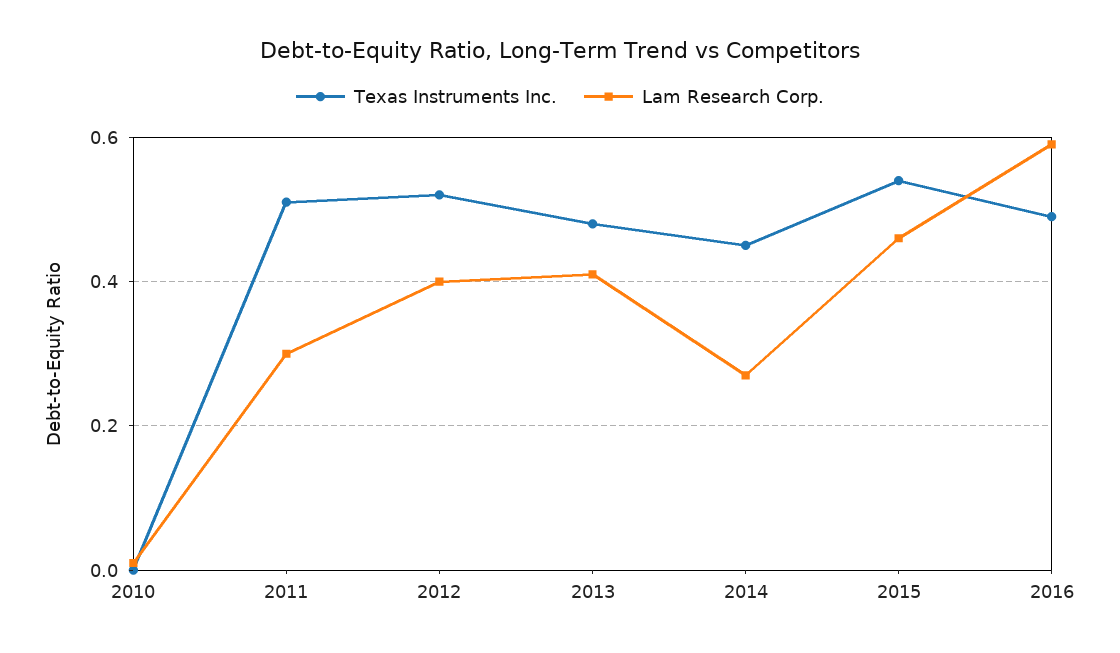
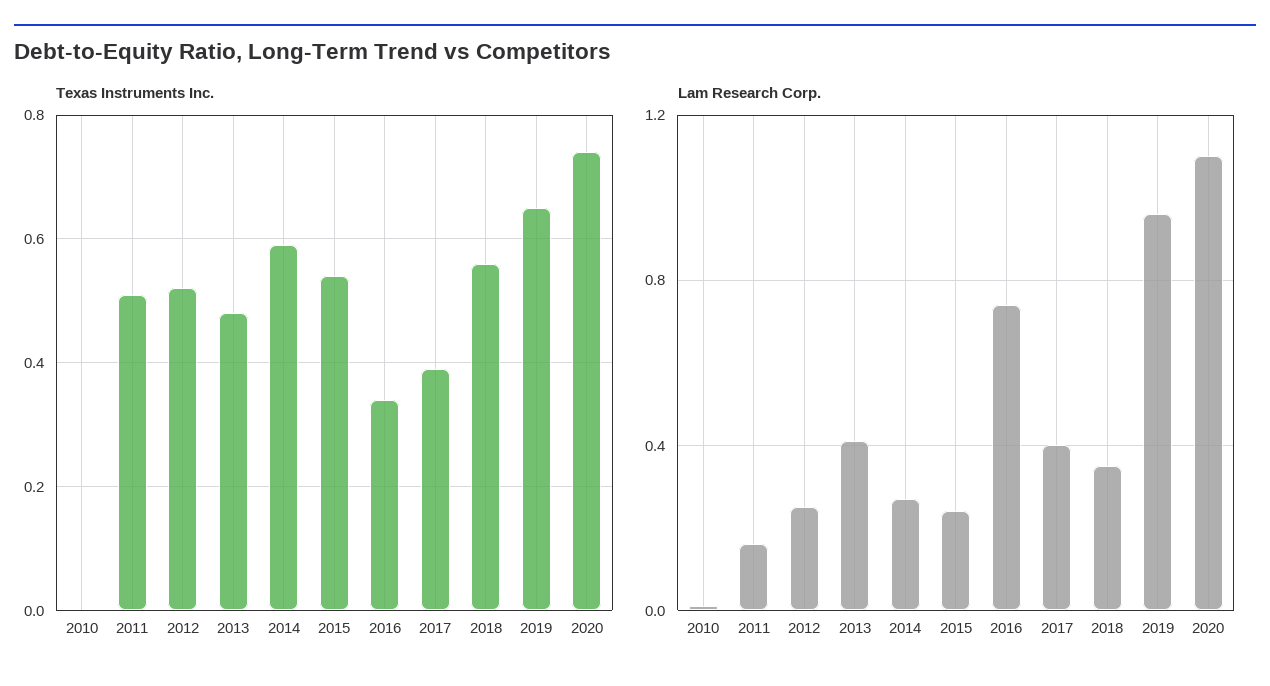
Lam Research Corp., 2011: 0.3 -> 0.15
Lam Research Corp., 2012: 0.4 -> 0.25
Texas Instruments Inc., 2014: 0.45 -> 0.6
Lam Research Corp., 2015: 0.45 -> 0.25
Texas Instruments Inc., 2016: 0.5 -> 0.35
Lam Research Corp., 2016: 0.6 -> 0.75
Texas Instruments Inc., 2017: none -> 0.4
Texas Instruments Inc., 2018: none -> 0.55
Texas Instruments Inc., 2019: none -> 0.65
Texas Instruments Inc., 2020: none -> 0.75
Lam Research Corp., 2017: none -> 0.4
Lam Research Corp., 2018: none -> 0.35
Lam Research Corp., 2019: none -> 0.95
Lam Research Corp., 2020: none -> 1.1

